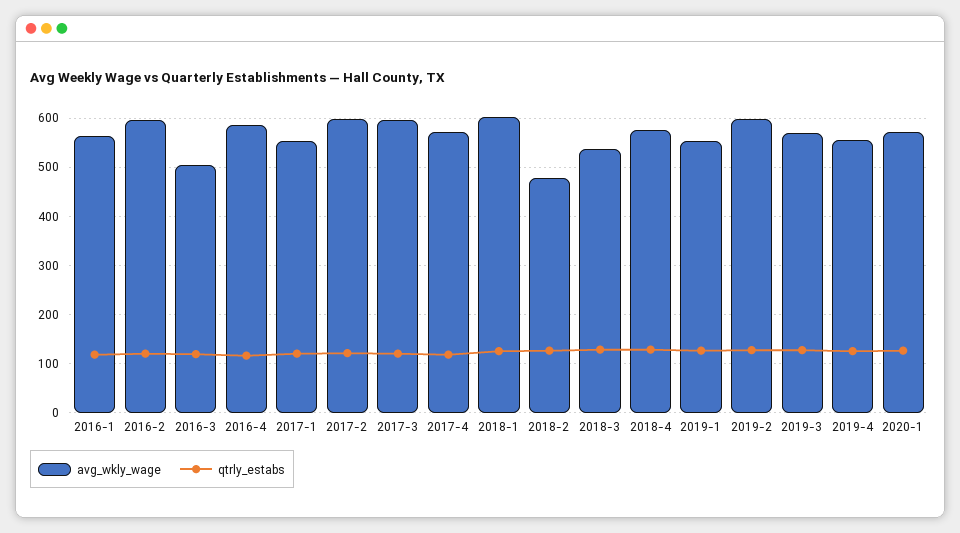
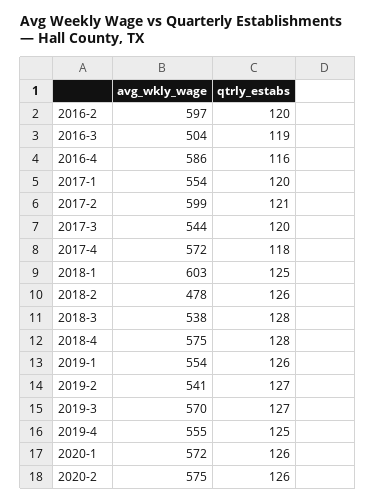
avg_wkly_wage, 2016-1: 560 -> none
qtrly_estabs, 2016-1: 120 -> none
avg_wkly_wage, 2017-3: 600 -> 544
avg_wkly_wage, 2019-2: 600 -> 541
avg_wkly_wage, 2020-2: none -> 575
qtrly_estabs, 2020-2: none -> 126

